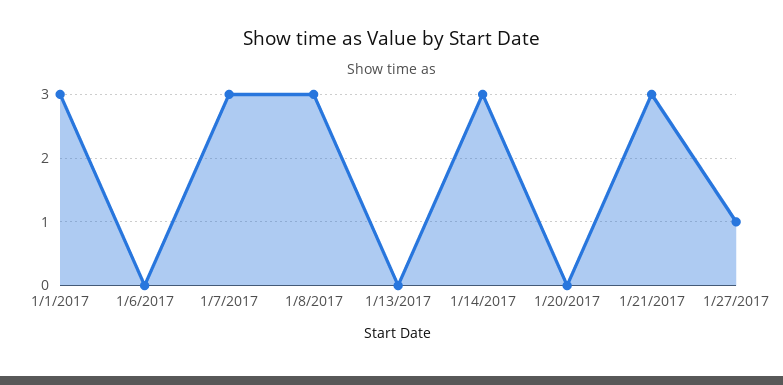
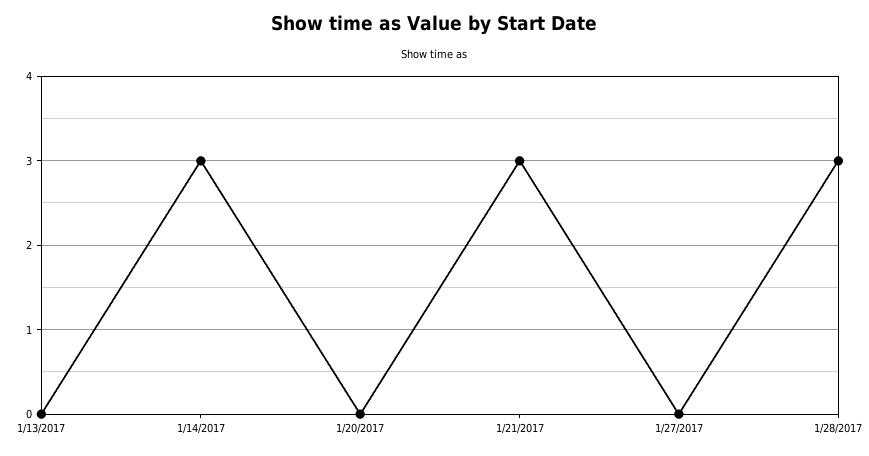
1/1/2017: 3 -> none
1/6/2017: 0 -> none
1/7/2017: 3 -> none
1/8/2017: 3 -> none
1/27/2017: 1 -> 0
1/28/2017: none -> 3

